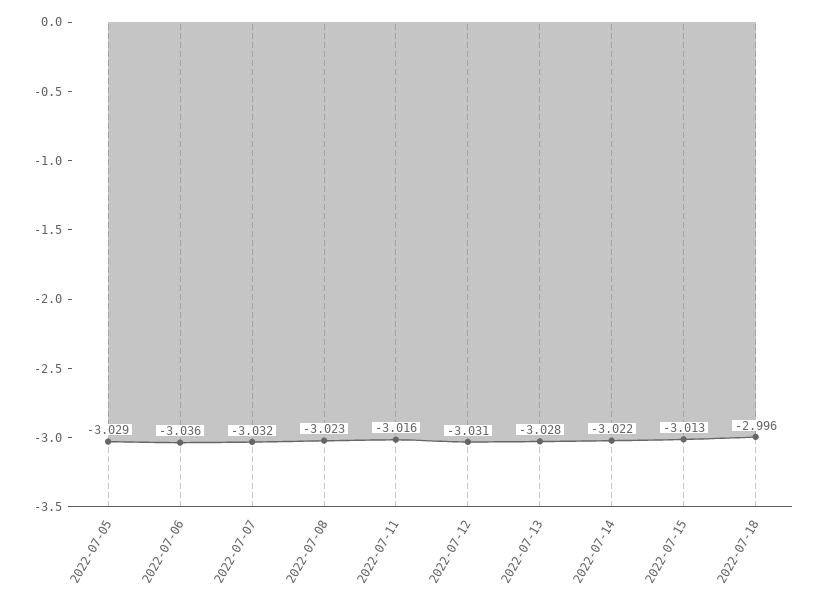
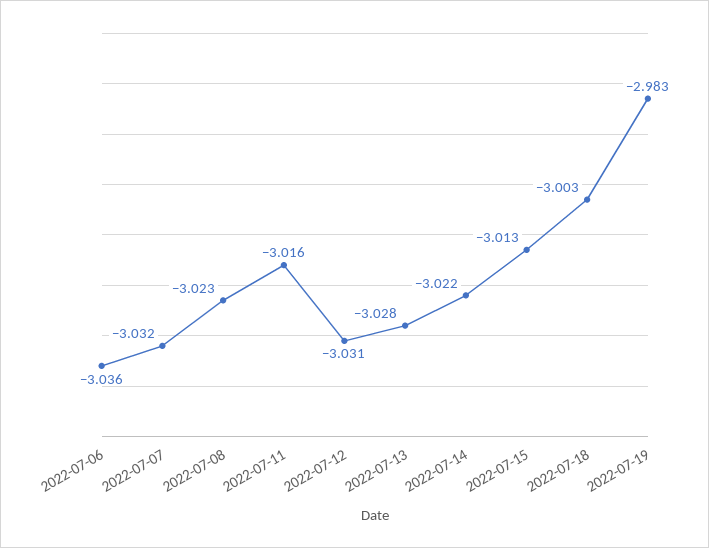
2022-07-05: -3.029 -> none
2022-07-18: -2.996 -> -3.003
2022-07-19: none -> -2.983

